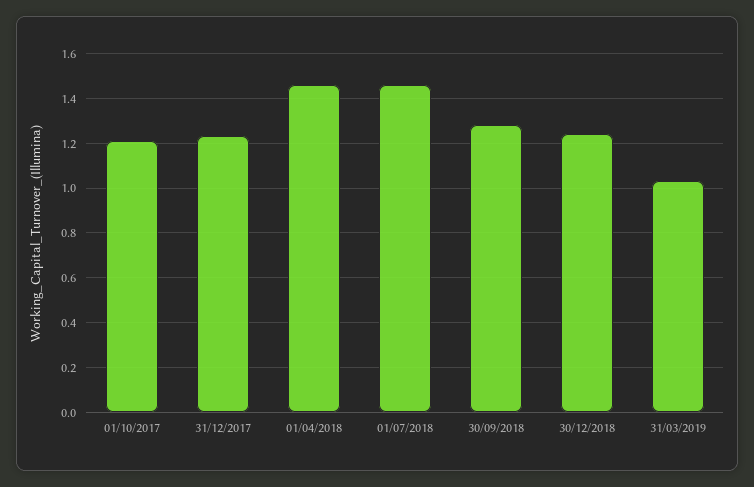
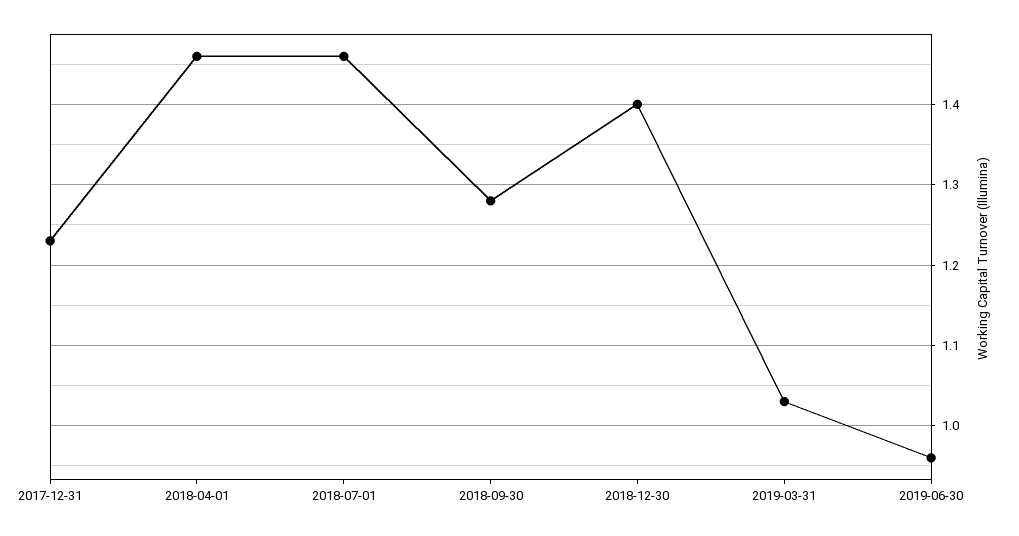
01/10/2017: 1.2 -> none
30/12/2018: 1.25 -> 1.4
2019-06-30: none -> 0.96

